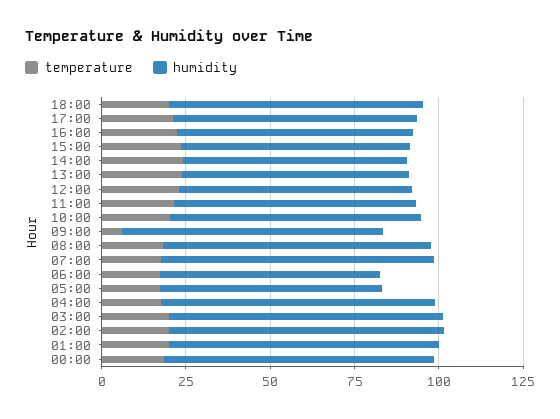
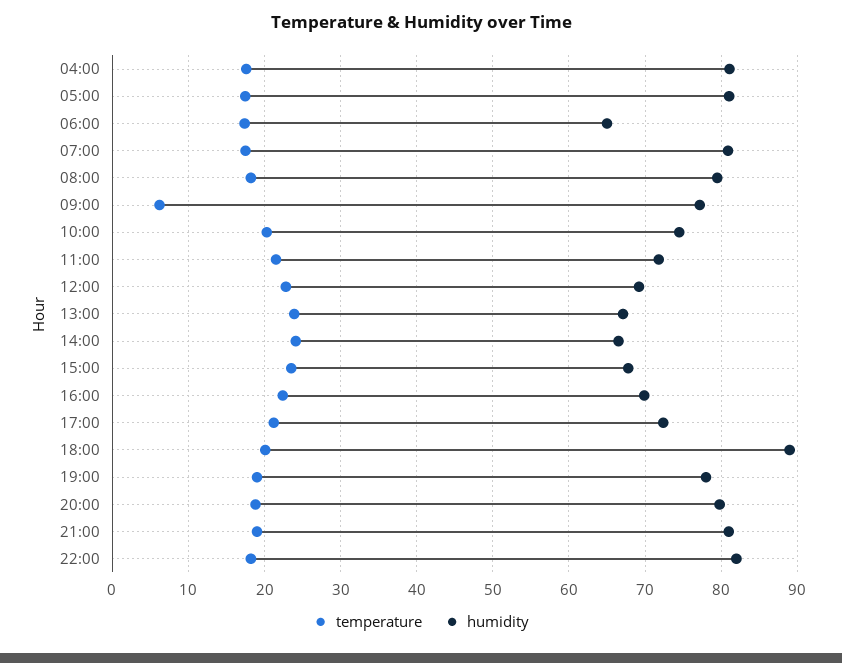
humidity, 18:00: 75 -> 89
humidity, 05:00: 65 -> 81
temperature, 03:00: 20 -> none
humidity, 03:00: 80 -> none
temperature, 02:00: 20 -> none
humidity, 02:00: 80 -> none
temperature, 01:00: 20 -> none
humidity, 01:00: 80 -> none
temperature, 00:00: 20 -> none
humidity, 00:00: 80 -> none
temperature, 19:00: none -> 19
humidity, 19:00: none -> 78
temperature, 20:00: none -> 19
humidity, 20:00: none -> 80
temperature, 21:00: none -> 19
humidity, 21:00: none -> 81
temperature, 22:00: none -> 18
humidity, 22:00: none -> 82

